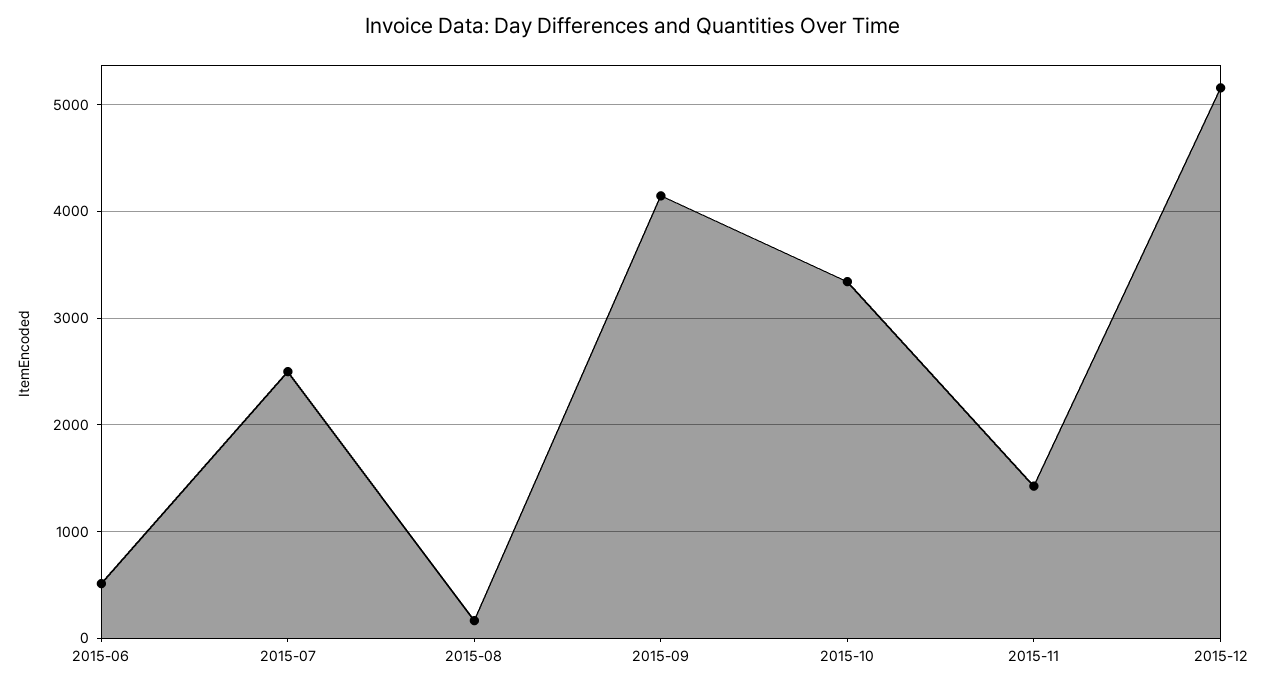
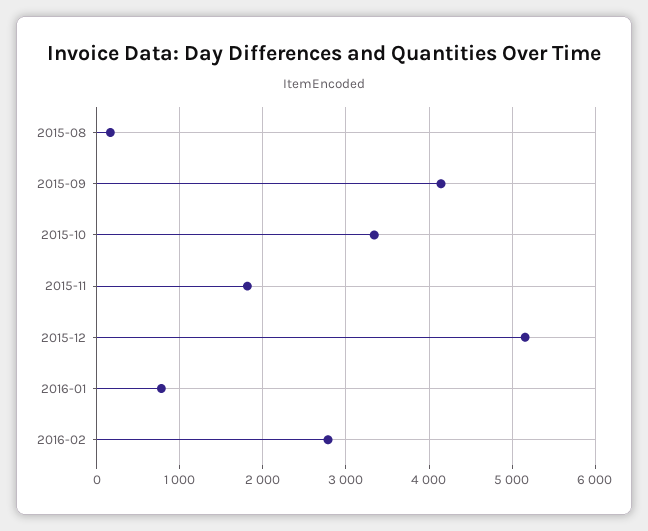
2015-06: 500 -> none
2015-07: 2500 -> none
2015-11: 1400 -> 1800
2016-01: none -> 800
2016-02: none -> 2800

